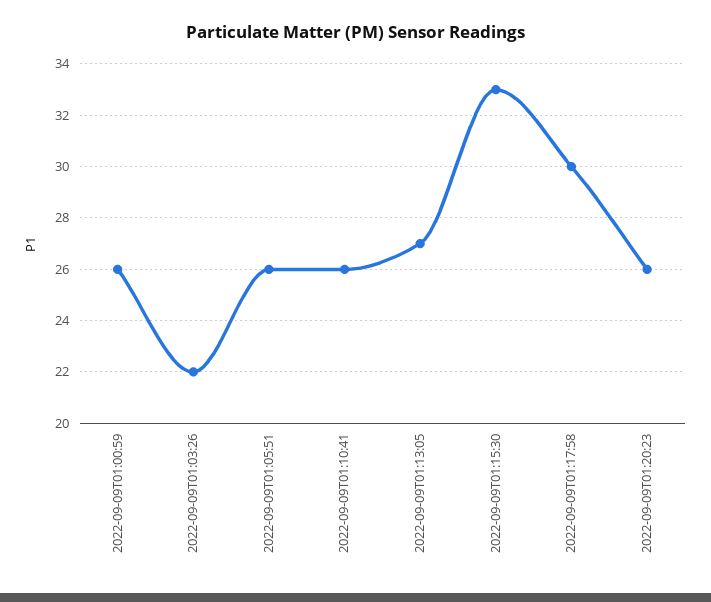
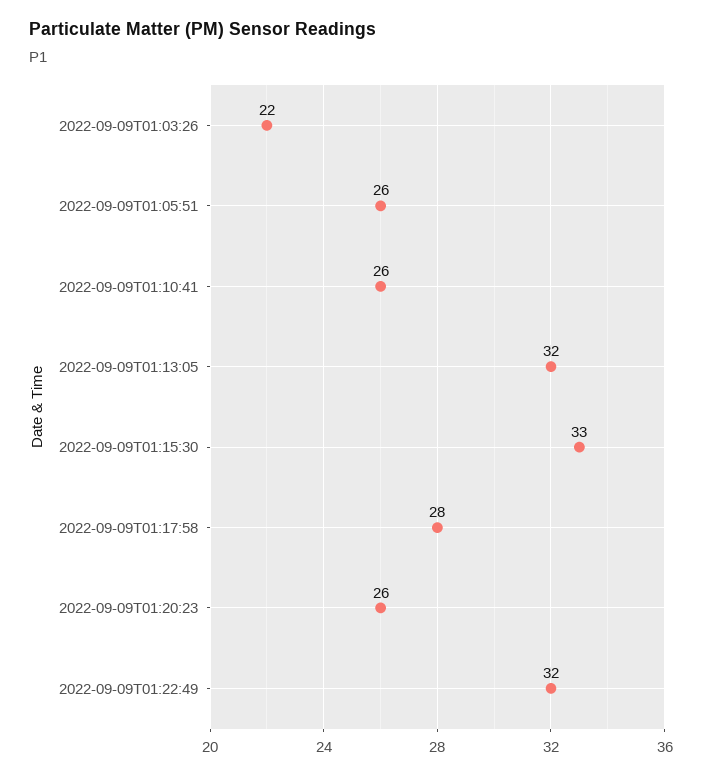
2022-09-09T01:00:59: 26 -> none
2022-09-09T01:13:05: 27 -> 32
2022-09-09T01:17:58: 30 -> 28
2022-09-09T01:22:49: none -> 32

